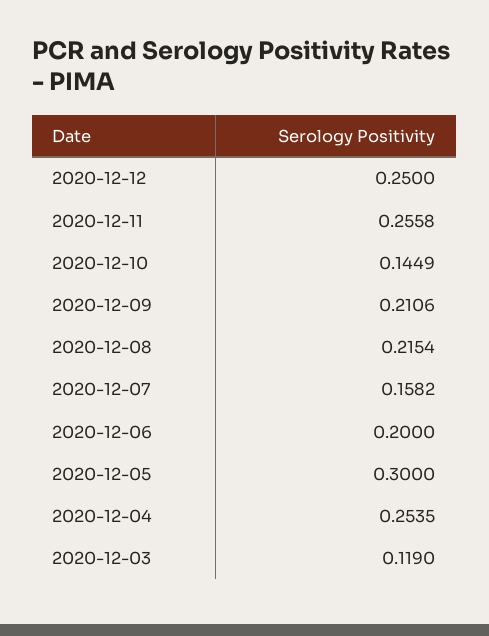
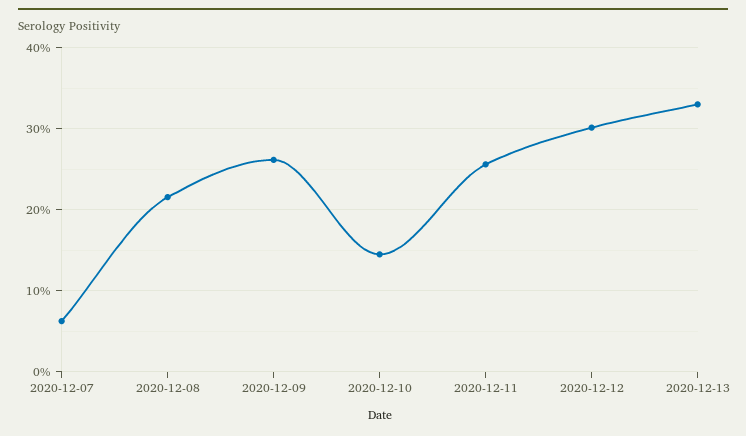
2020-12-12: 0.25 -> 0.3
2020-12-09: 0.2106 -> 0.26
2020-12-07: 0.1582 -> 0.06
2020-12-06: 0.2 -> none
2020-12-05: 0.3 -> none
2020-12-04: 0.2535 -> none
2020-12-03: 0.119 -> none
2020-12-13: none -> 0.33

